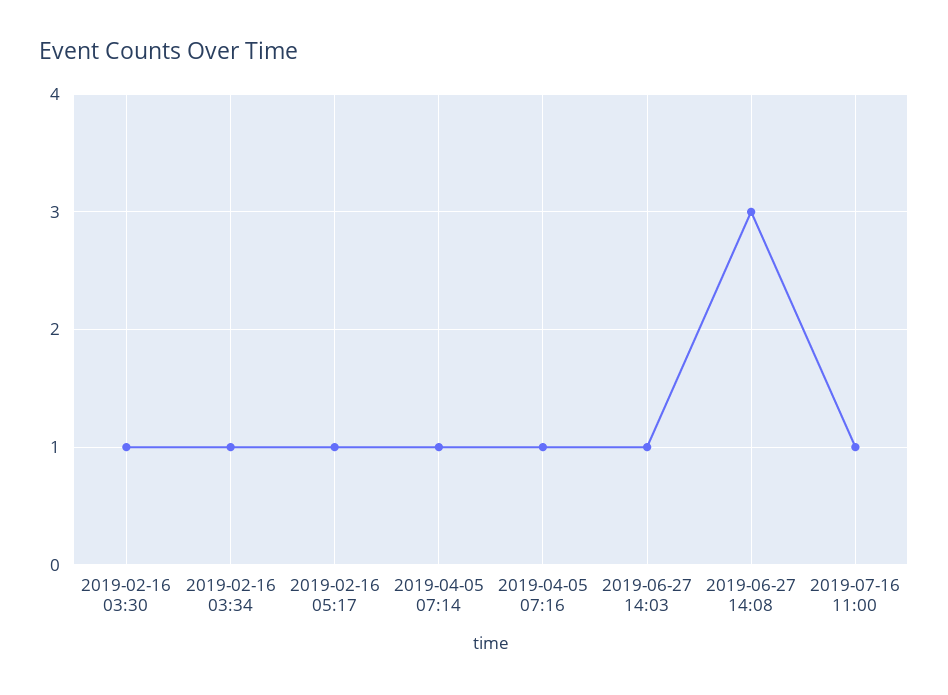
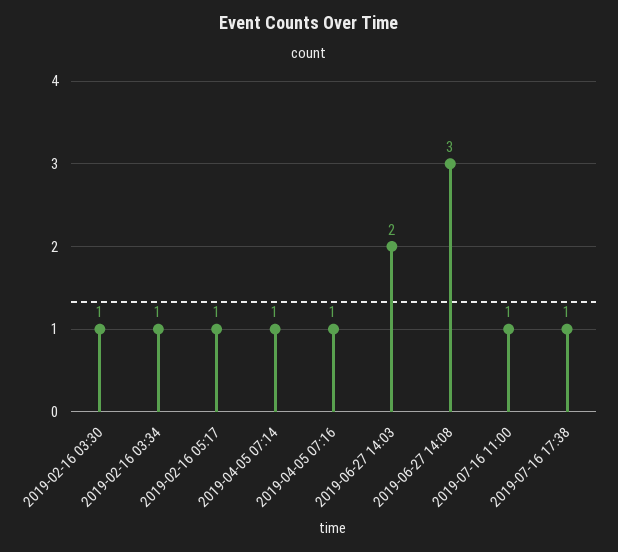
2019-06-27 14:03: 1 -> 2
2019-07-16 17:38: none -> 1

